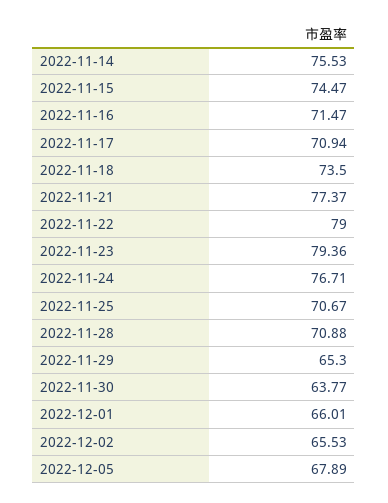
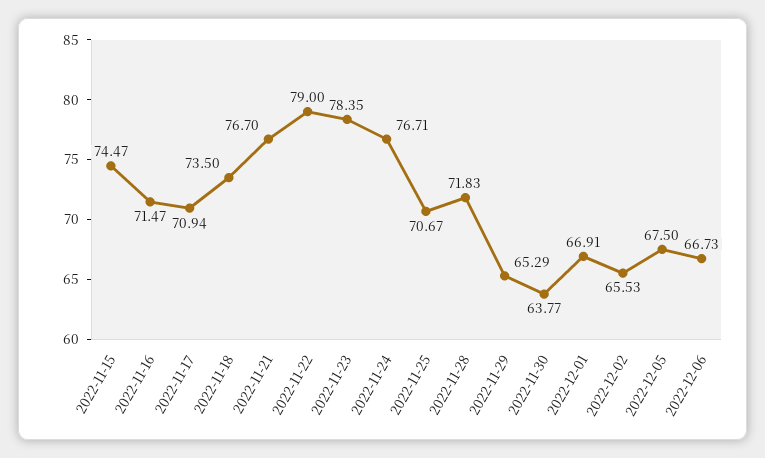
2022-11-14: 75.53 -> none
2022-11-21: 77.37 -> 76.7
2022-11-23: 79.36 -> 78.35
2022-11-28: 70.88 -> 71.83
2022-11-29: 65.3 -> 65.29
2022-12-01: 66.01 -> 66.91
2022-12-05: 67.89 -> 67.5
2022-12-06: none -> 66.73

